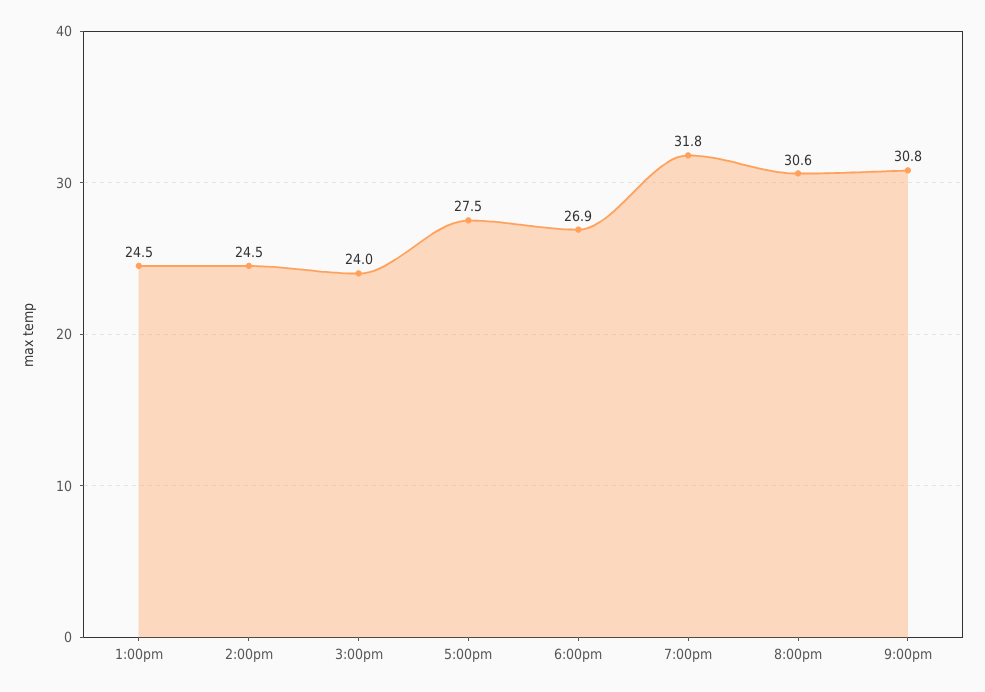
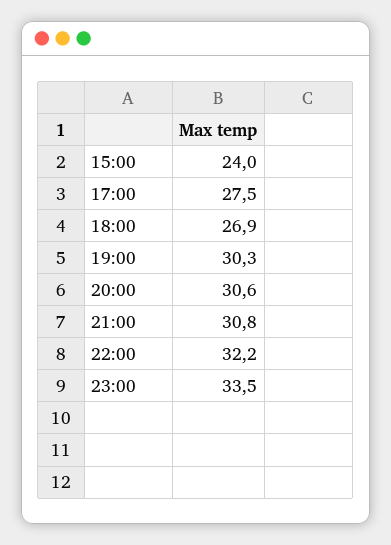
1:00pm: 24.5 -> none
2:00pm: 24.5 -> none
7:00pm: 31.8 -> 30.3
22:00: none -> 32.2
23:00: none -> 33.5

